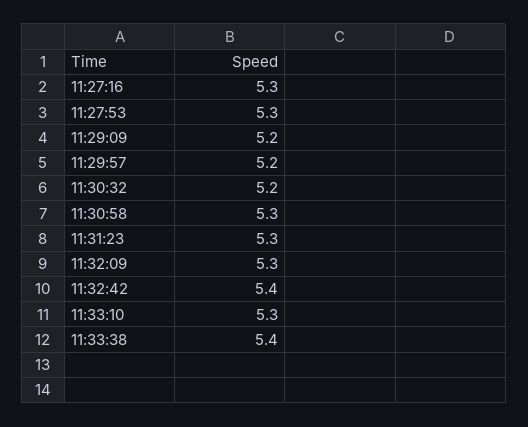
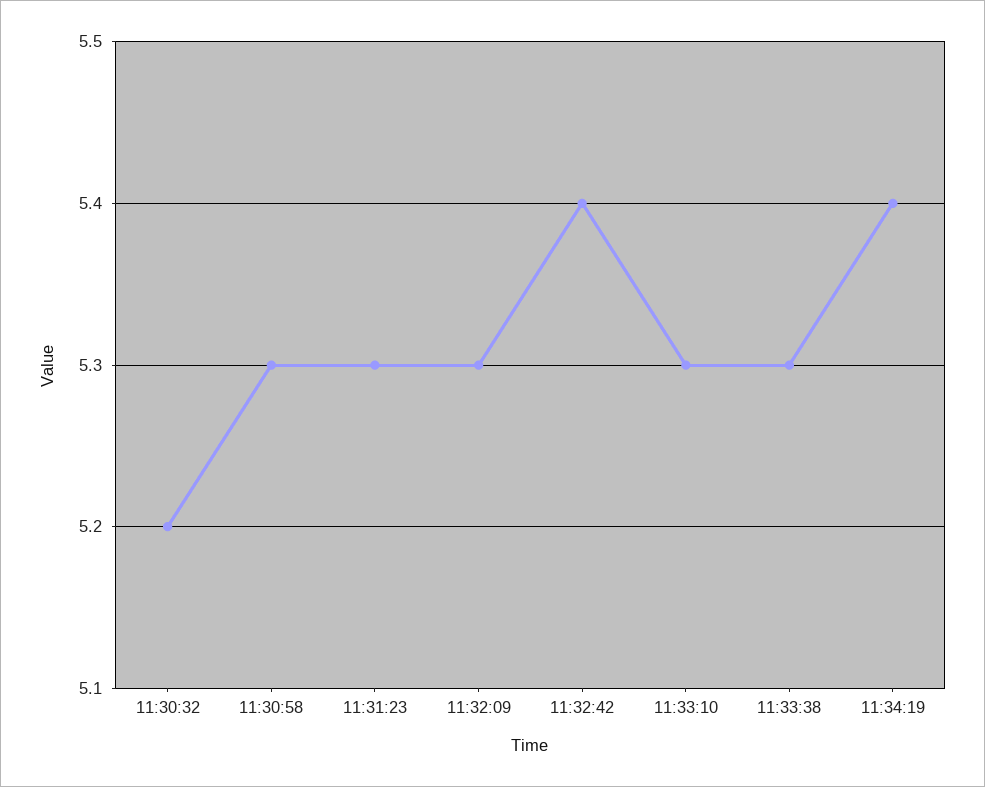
11:27:16: 5.3 -> none
11:27:53: 5.3 -> none
11:29:09: 5.2 -> none
11:29:57: 5.2 -> none
11:33:38: 5.4 -> 5.3
11:34:19: none -> 5.4

